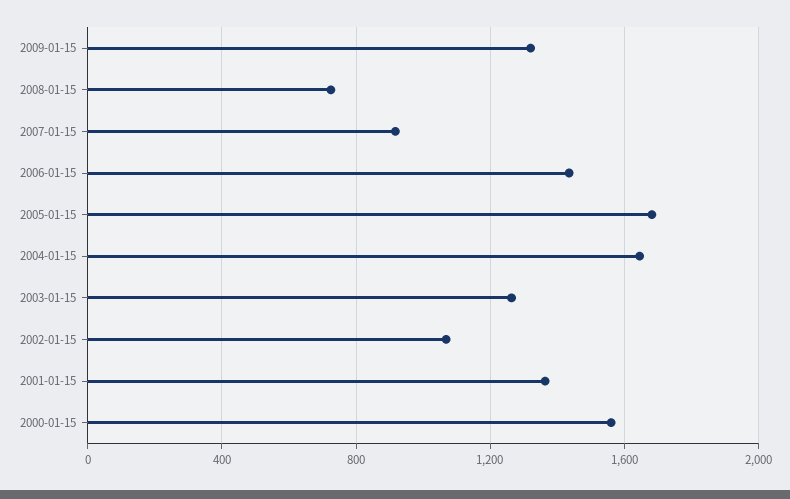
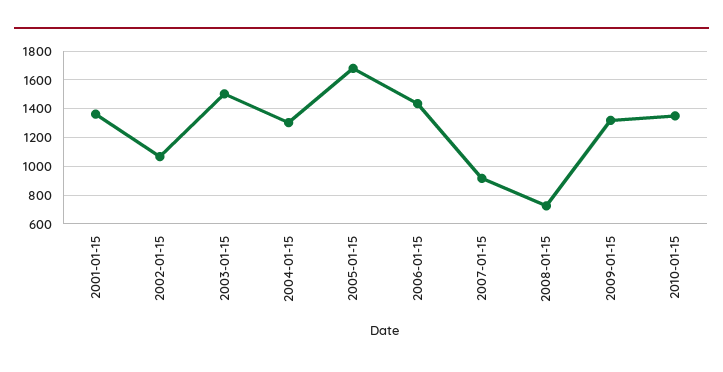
2004-01-15: 1650 -> 1300
2003-01-15: 1250 -> 1500
2000-01-15: 1550 -> none
2010-01-15: none -> 1350

